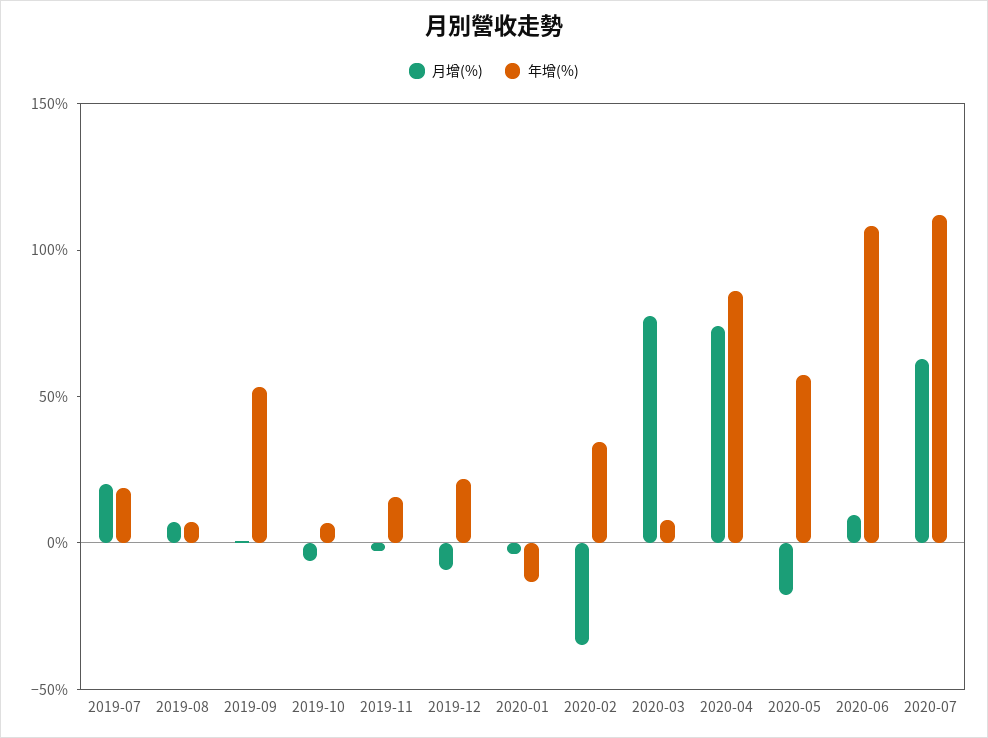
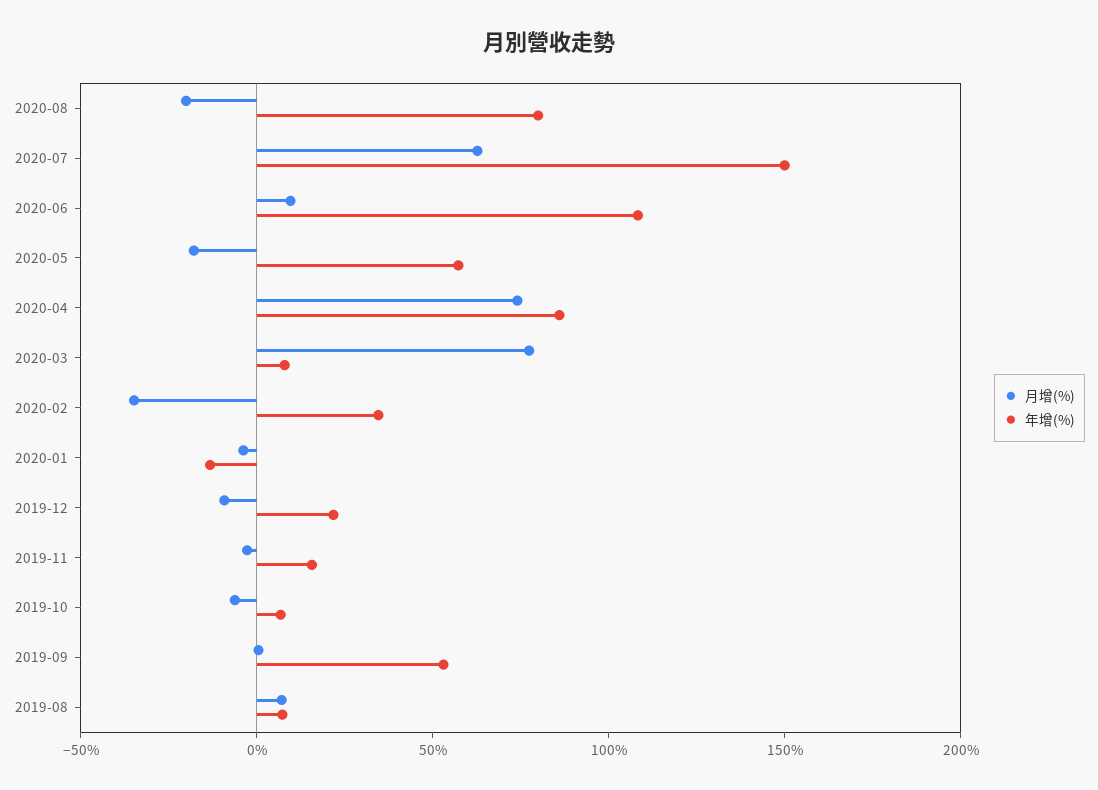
月增(%), 2019-07: 20 -> none
年增(%), 2019-07: 20 -> none
年增(%), 2020-07: 110 -> 150
月增(%), 2020-08: none -> -20
年增(%), 2020-08: none -> 80

